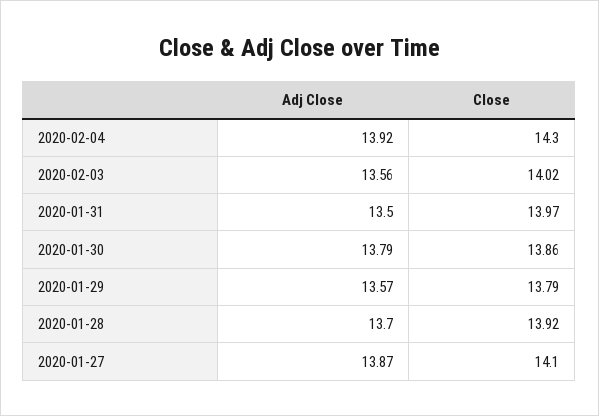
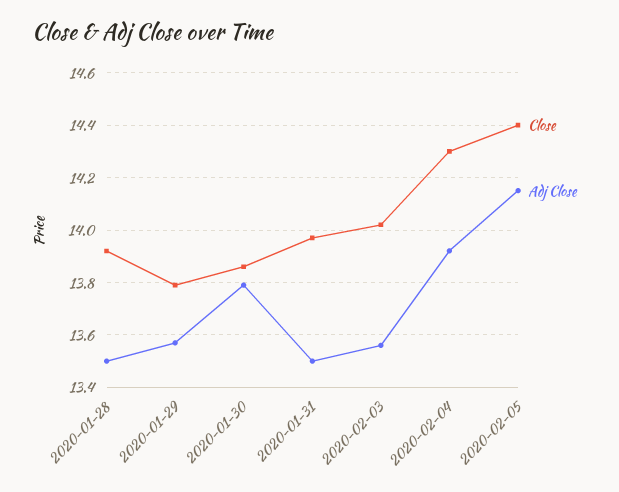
Adj Close, 2020-01-28: 13.7 -> 13.5
Adj Close, 2020-01-27: 13.87 -> none
Close, 2020-01-27: 14.1 -> none
Close, 2020-02-05: none -> 14.4
Adj Close, 2020-02-05: none -> 14.15

